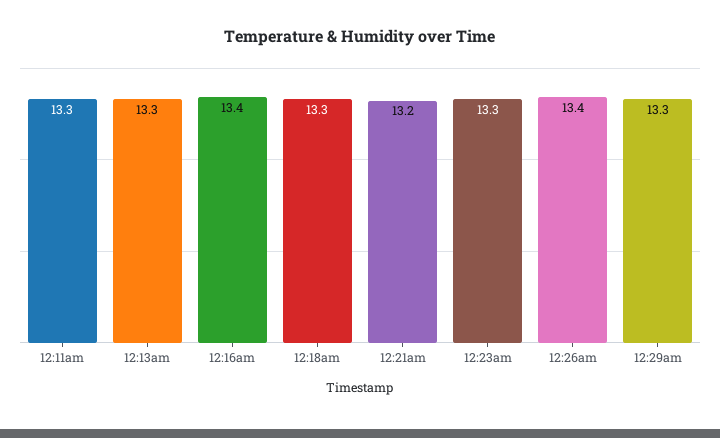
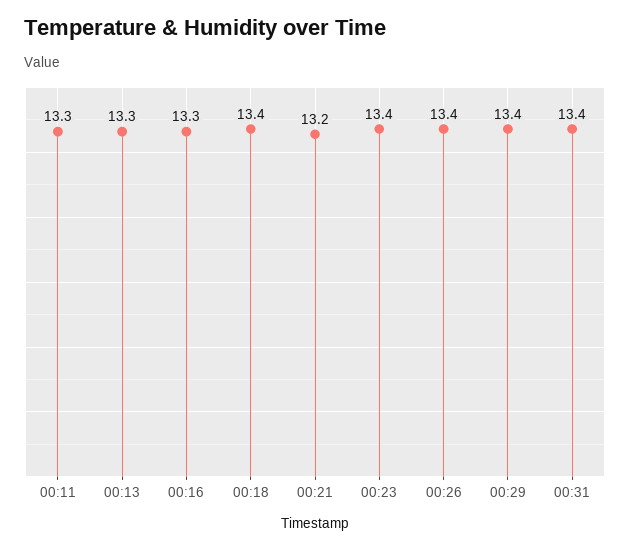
12:16am: 13.4 -> 13.3
12:18am: 13.3 -> 13.4
12:23am: 13.3 -> 13.4
12:29am: 13.3 -> 13.4
00:31: none -> 13.4

